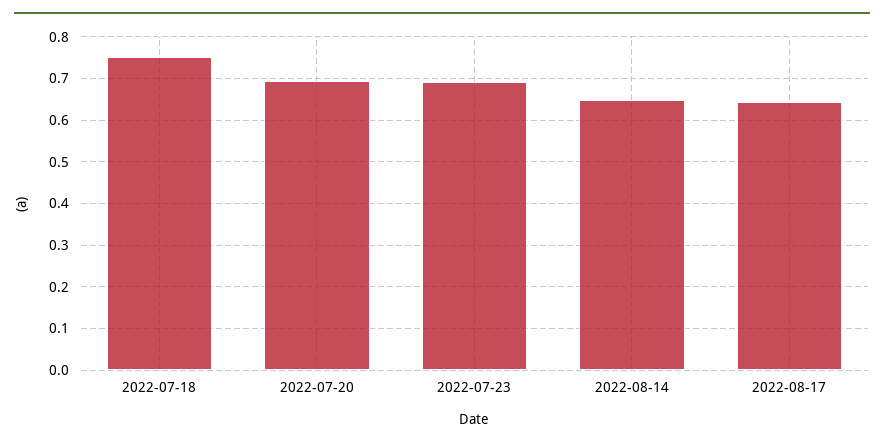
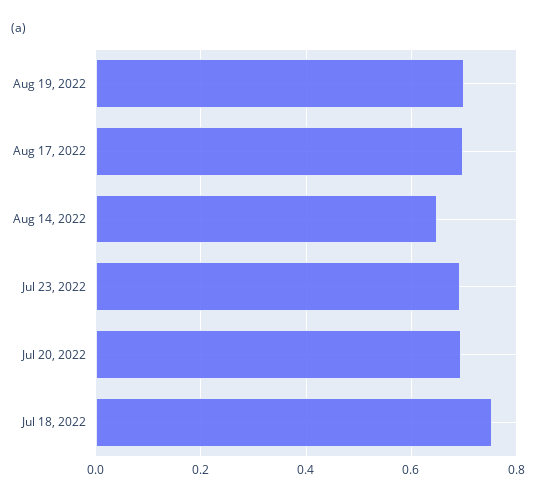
2022-08-17: 0.64 -> 0.7
Aug 19, 2022: none -> 0.7

